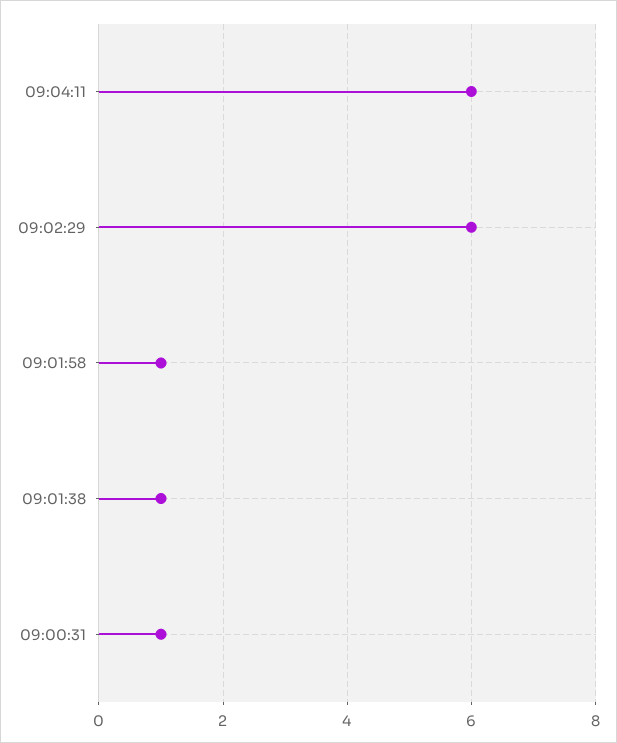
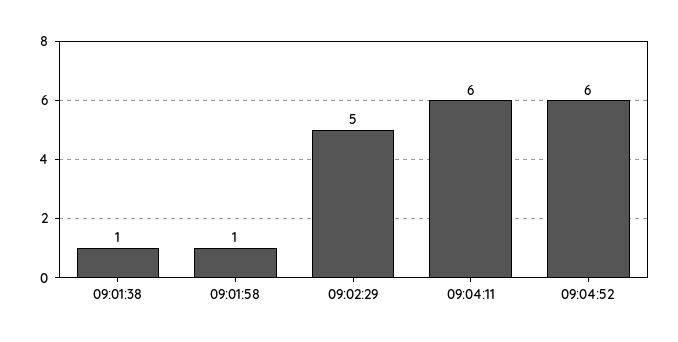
09:02:29: 6 -> 5
09:00:31: 1 -> none
09:04:52: none -> 6

